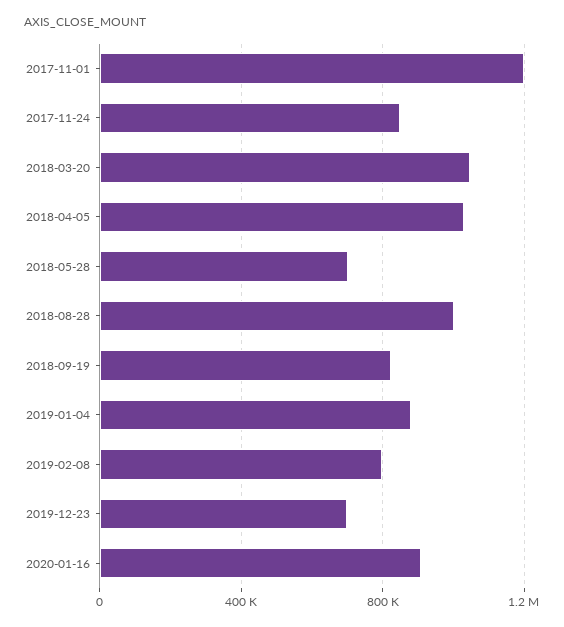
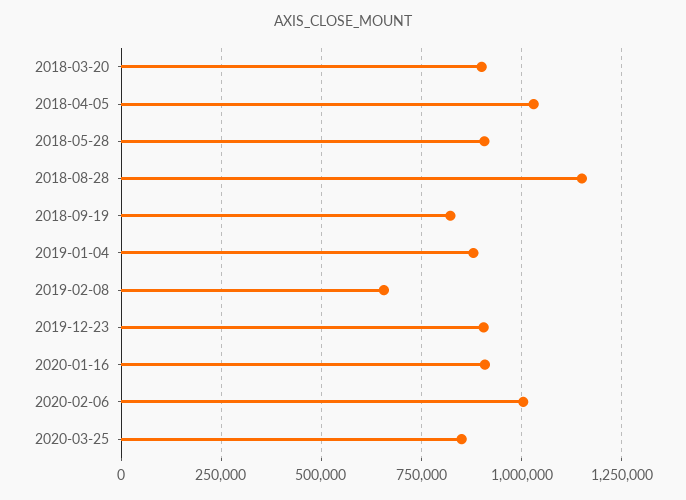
2017-11-01: 1200000 -> none
2017-11-24: 850000 -> none
2018-03-20: 1050000 -> 900000
2018-05-28: 700000 -> 900000
2018-08-28: 1000000 -> 1150000
2019-02-08: 800000 -> 650000
2019-12-23: 700000 -> 900000
2020-02-06: none -> 1000000
2020-03-25: none -> 850000

